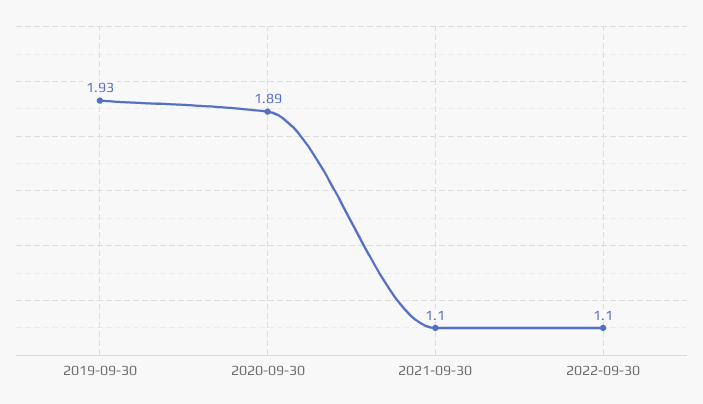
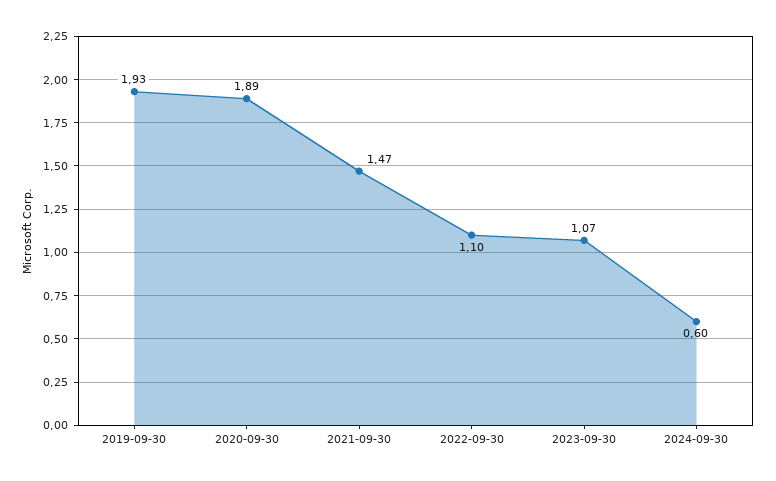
2021-09-30: 1.1 -> 1.47
2023-09-30: none -> 1.07
2024-09-30: none -> 0.6

